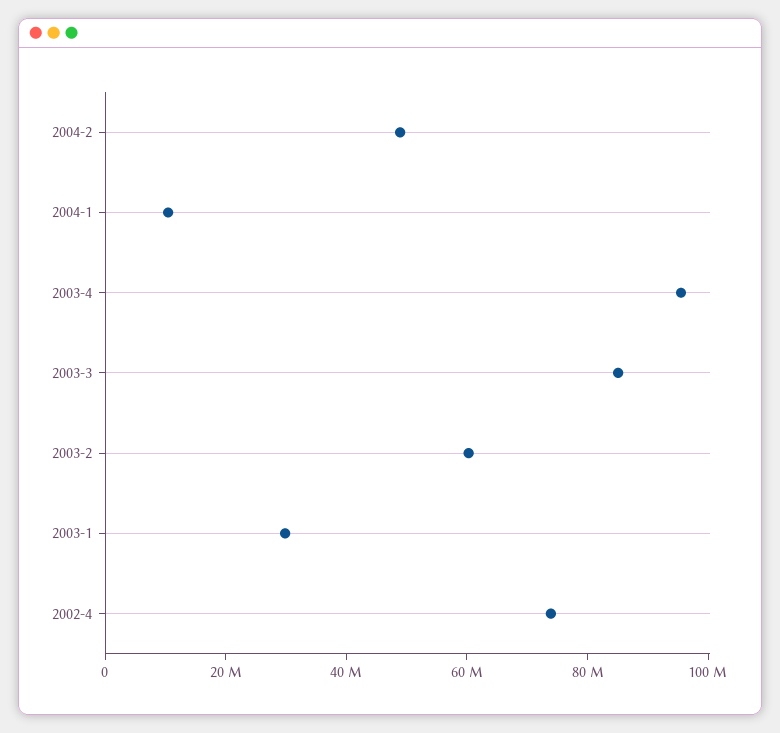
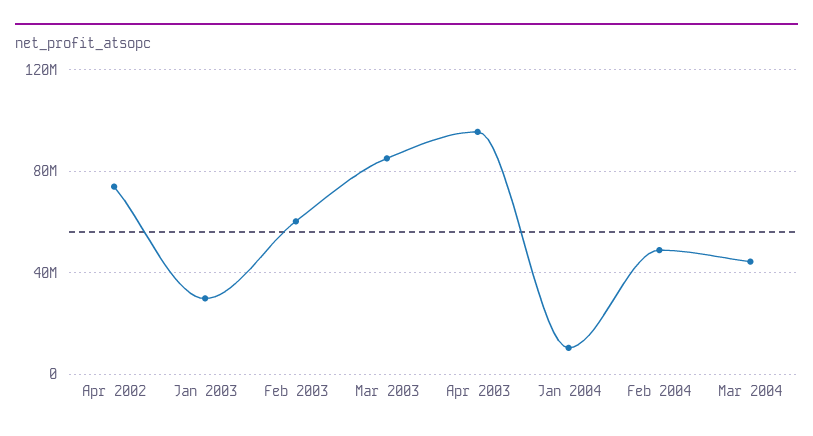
Mar 2004: none -> 45000000

